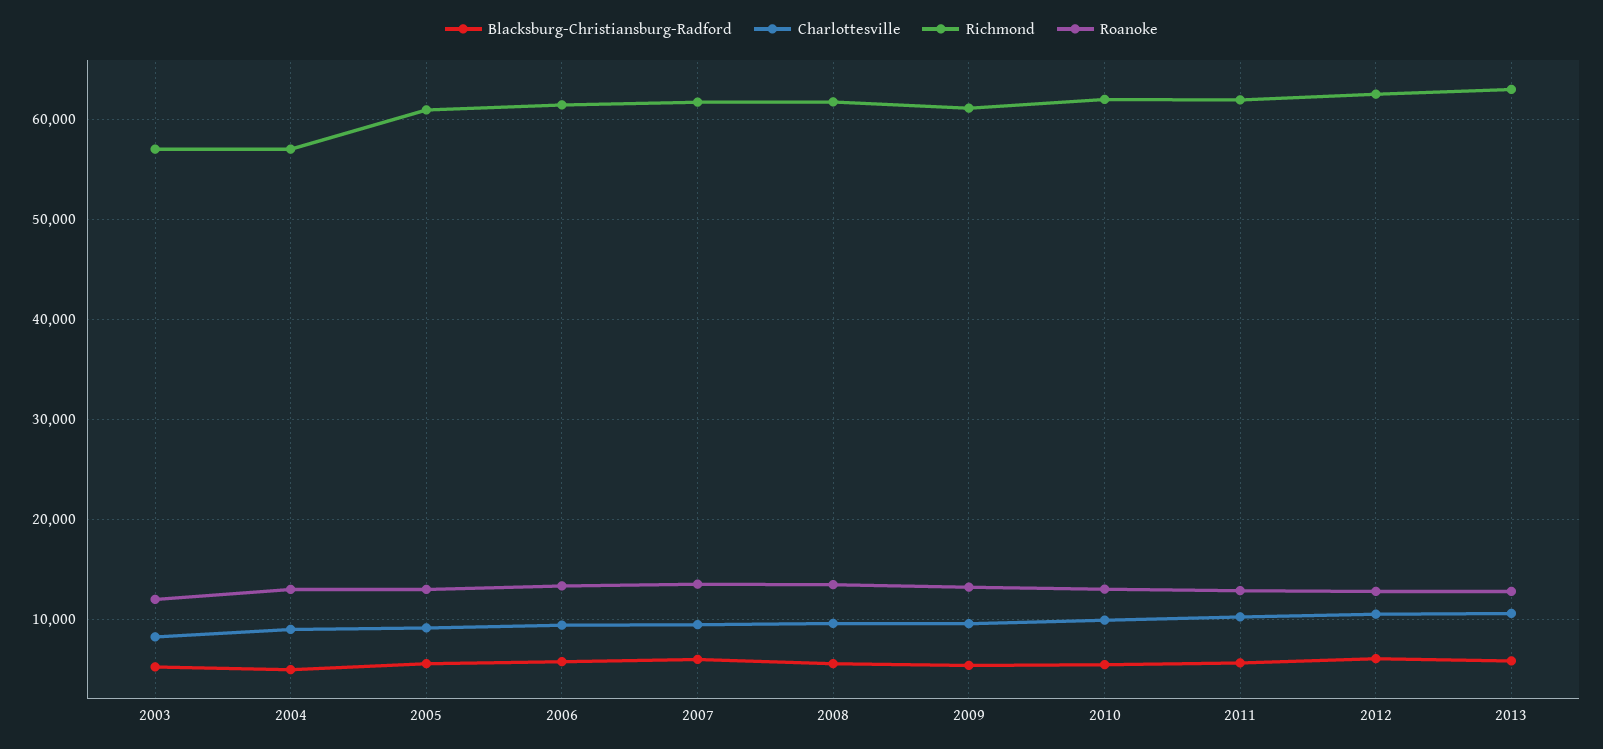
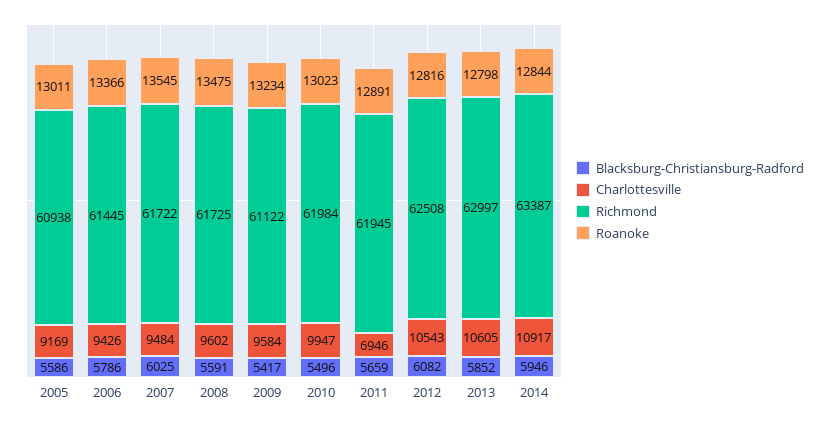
Blacksburg-Christiansburg-Radford, 2003: 5000 -> none
Charlottesville, 2003: 8000 -> none
Richmond, 2003: 57000 -> none
Roanoke, 2003: 12000 -> none
Blacksburg-Christiansburg-Radford, 2004: 5000 -> none
Charlottesville, 2004: 9000 -> none
Richmond, 2004: 57000 -> none
Roanoke, 2004: 13000 -> none
Charlottesville, 2011: 10000 -> 6946
Blacksburg-Christiansburg-Radford, 2014: none -> 5946
Charlottesville, 2014: none -> 10917
Richmond, 2014: none -> 63387
Roanoke, 2014: none -> 12844

